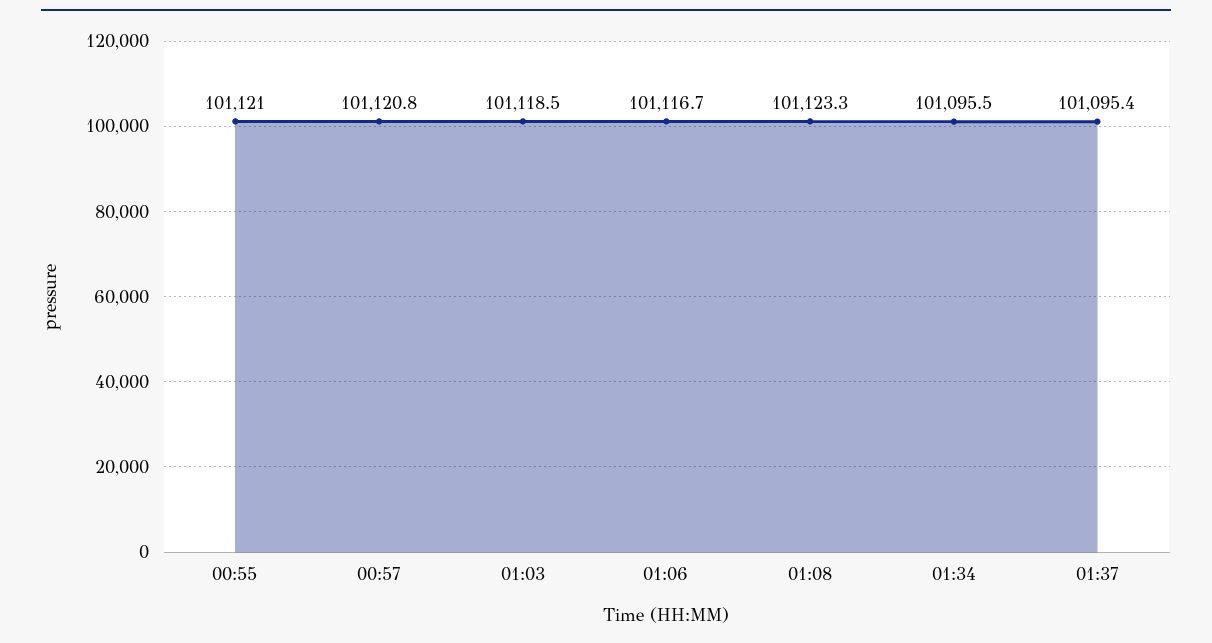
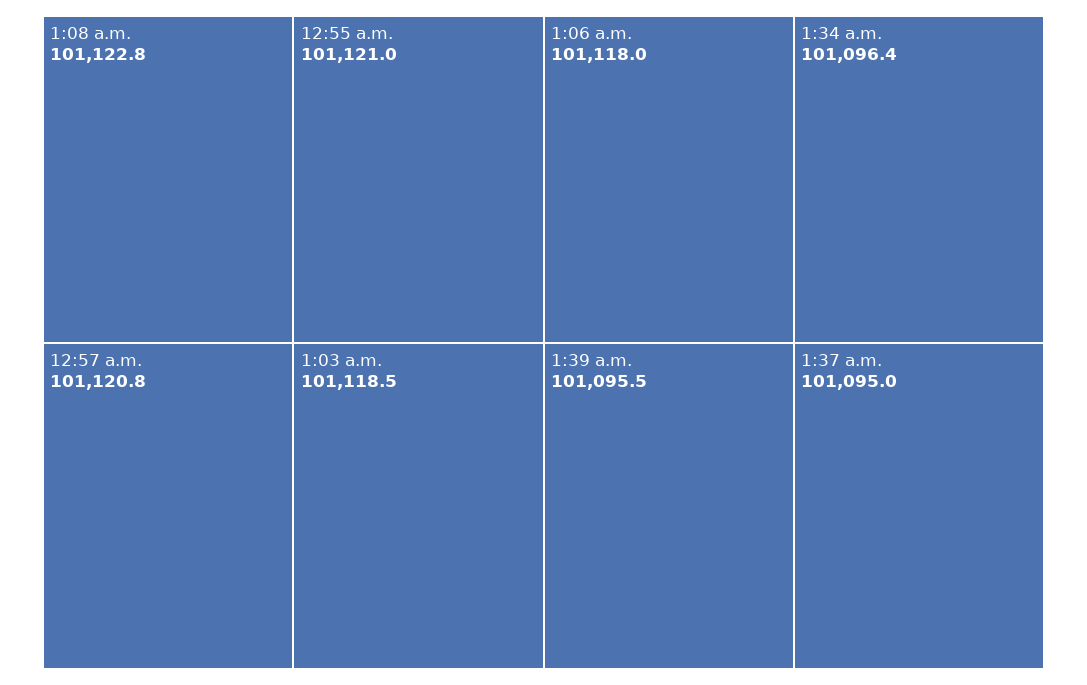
01:06: 101116.7 -> 101118
01:08: 101123.3 -> 101122.8
01:34: 101095.5 -> 101096.4
01:37: 101095.4 -> 101095
1:39 a.m.: none -> 101095.5

